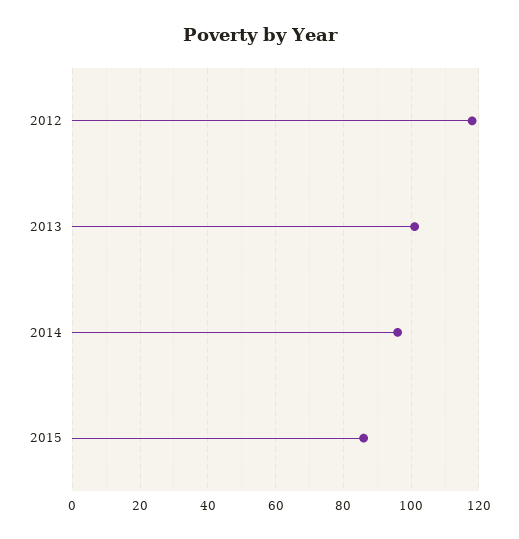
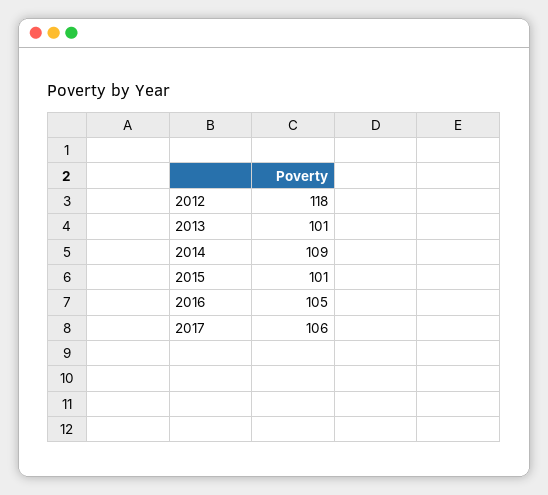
2014: 95 -> 109
2015: 85 -> 101
2016: none -> 105
2017: none -> 106

